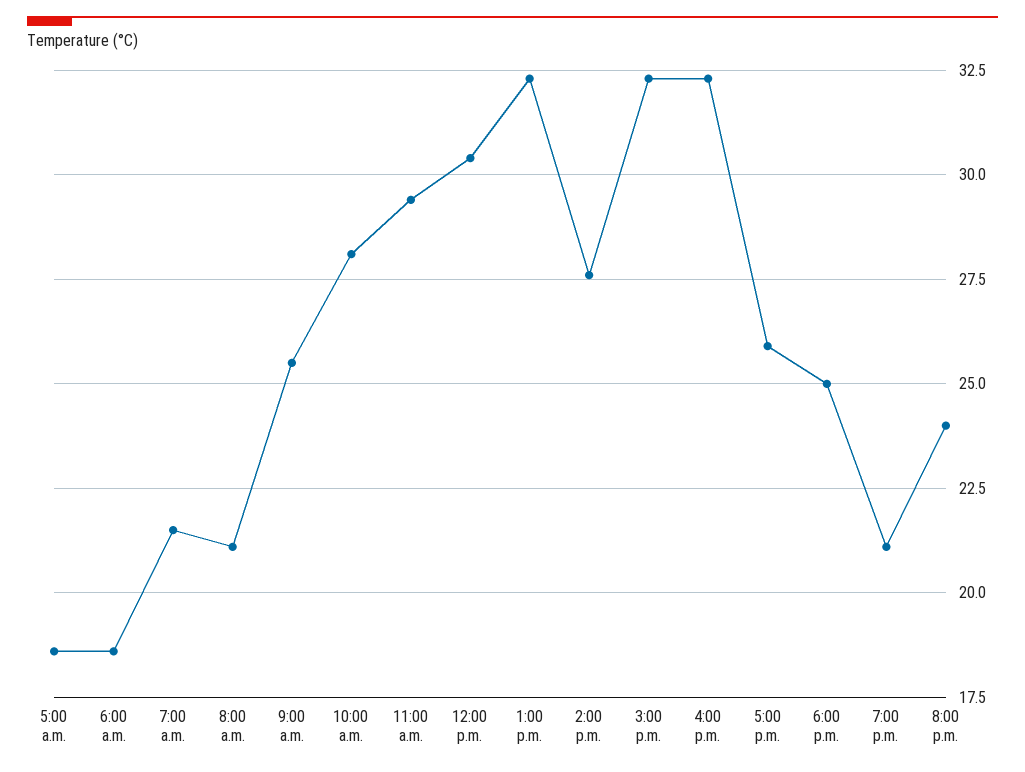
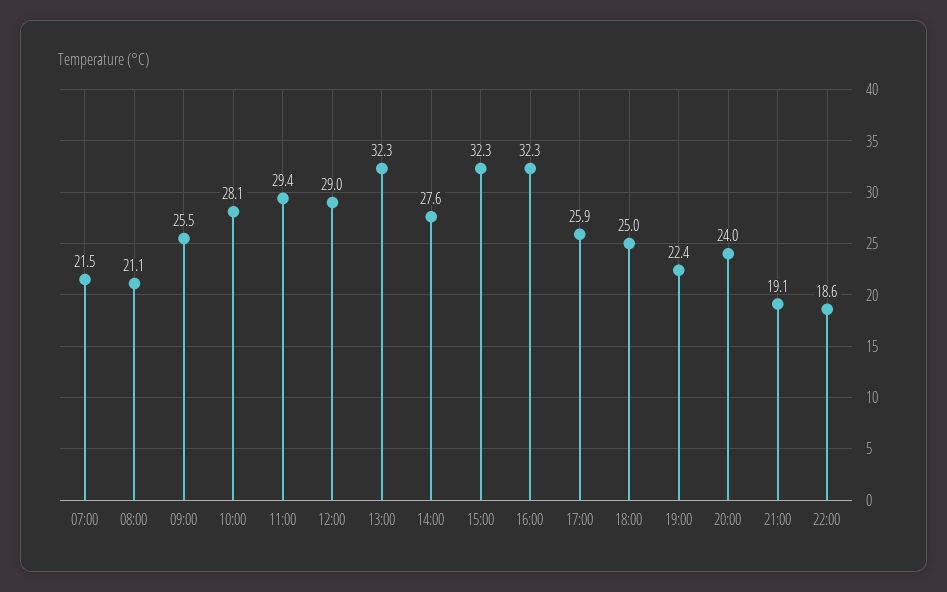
5:00 a.m.: 18.5 -> none
6:00 a.m.: 18.5 -> none
12:00 p.m.: 30.5 -> 29
7:00 p.m.: 21 -> 22.4
21:00: none -> 19.1
22:00: none -> 18.6

